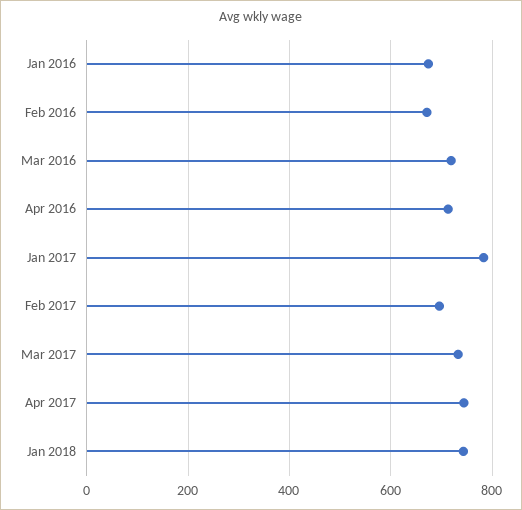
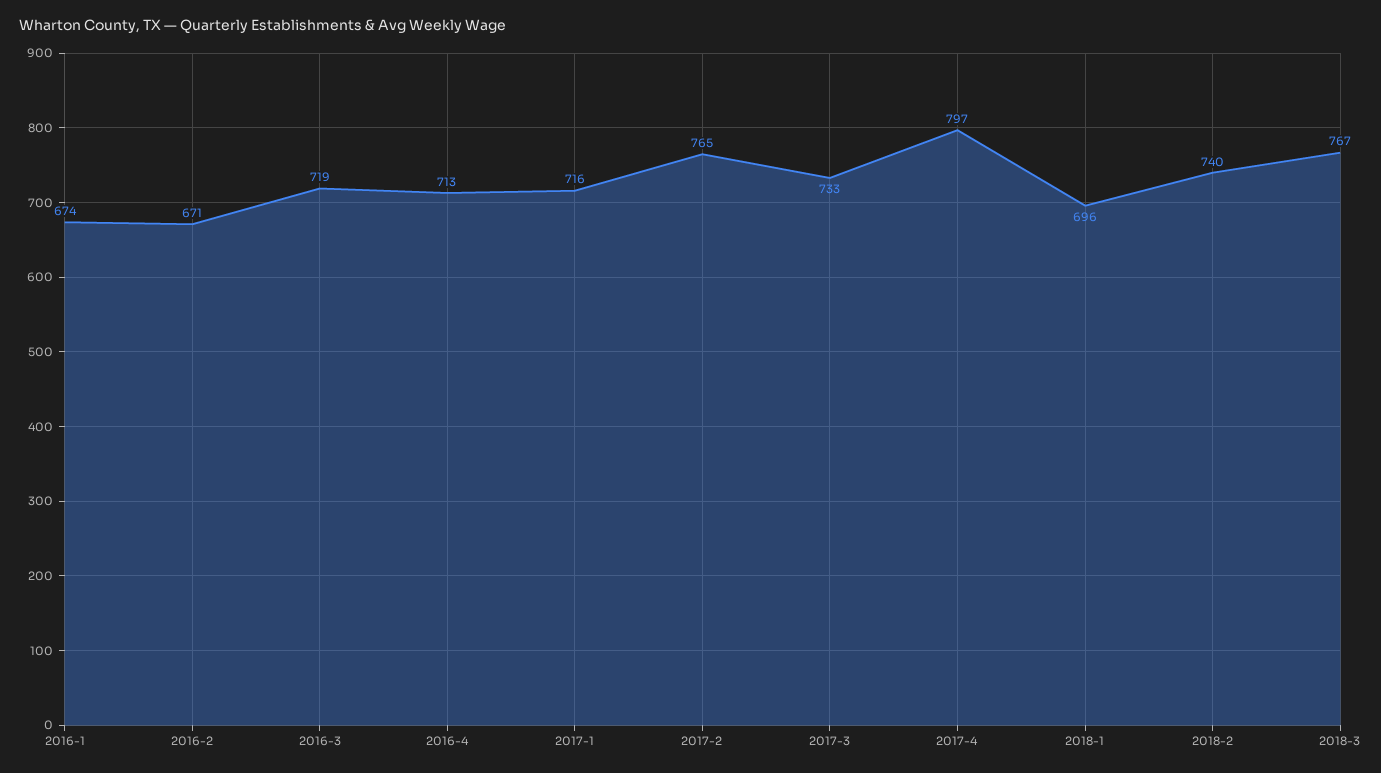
Jan 2017: 780 -> 716
Feb 2017: 700 -> 765
Apr 2017: 740 -> 797
Jan 2018: 740 -> 696
2018-2: none -> 740
2018-3: none -> 767

